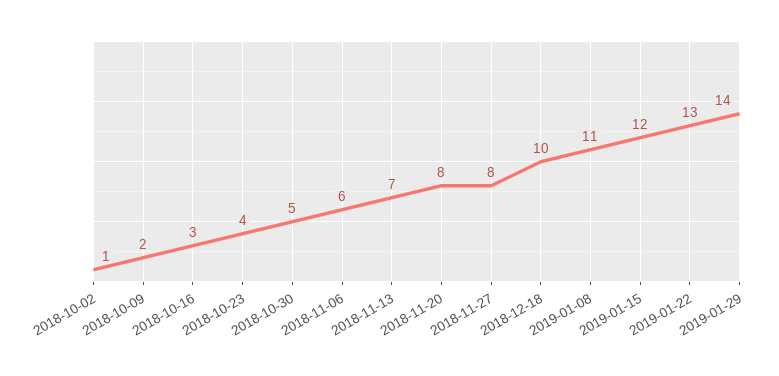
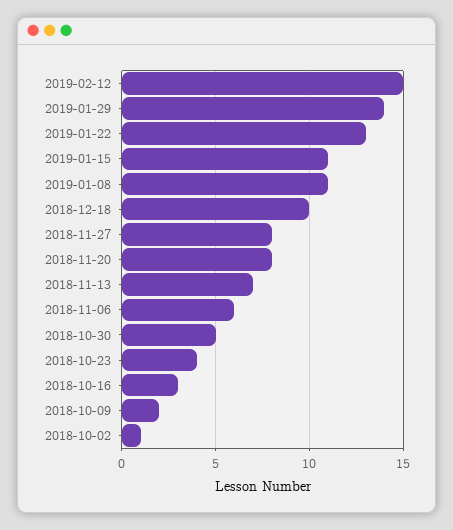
2019-01-15: 12 -> 11
2019-02-12: none -> 15

